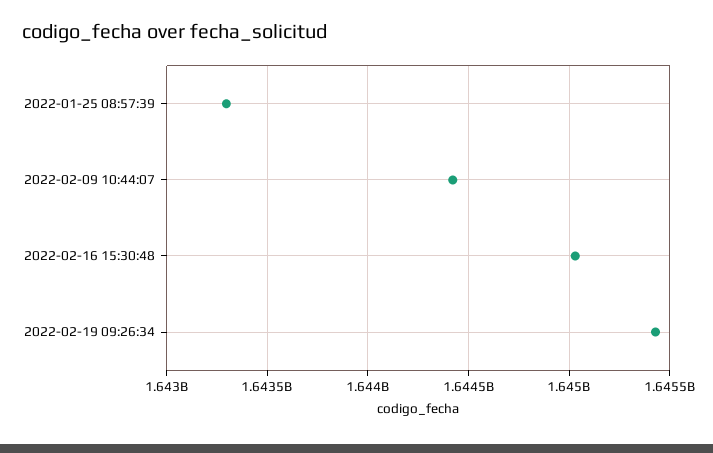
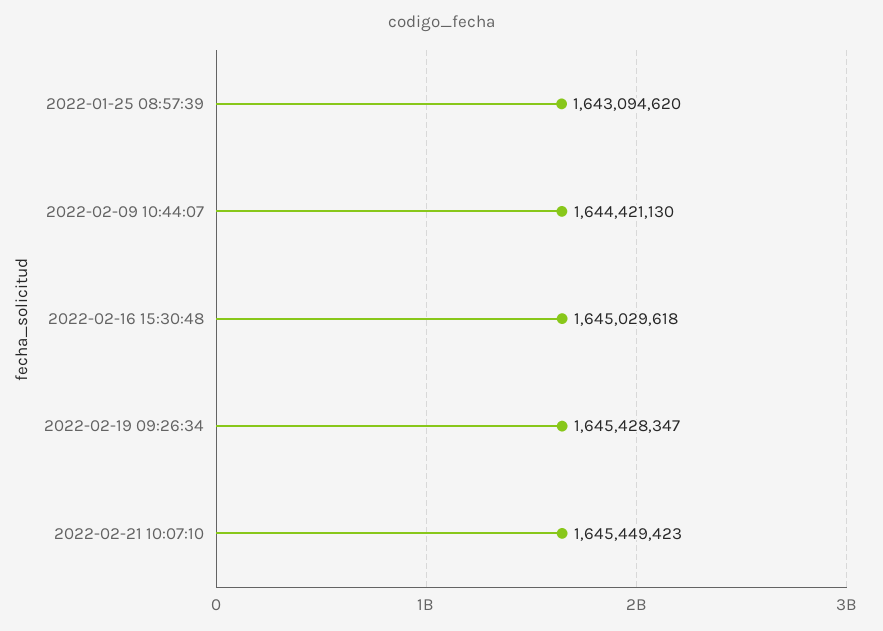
2022-01-25 08:57:39: 1643300000 -> 1643094620
2022-02-21 10:07:10: none -> 1645449423

